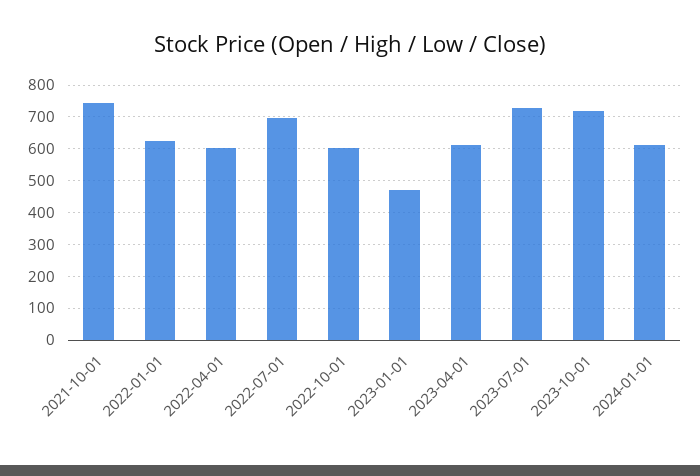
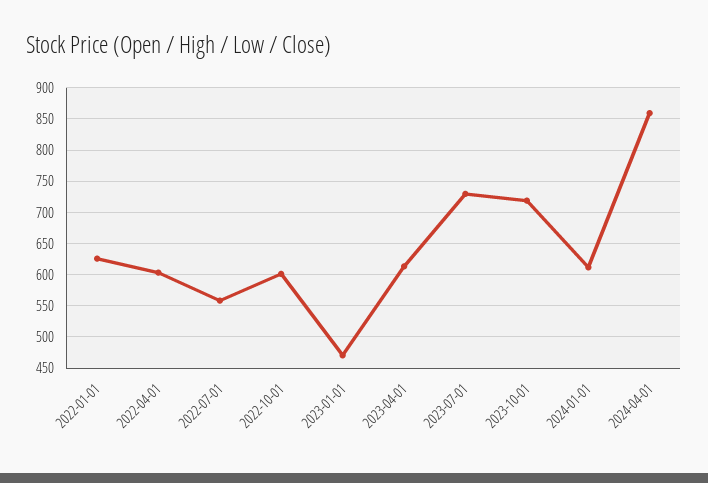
2021-10-01: 740 -> none
2022-07-01: 700 -> 560
2024-04-01: none -> 860

